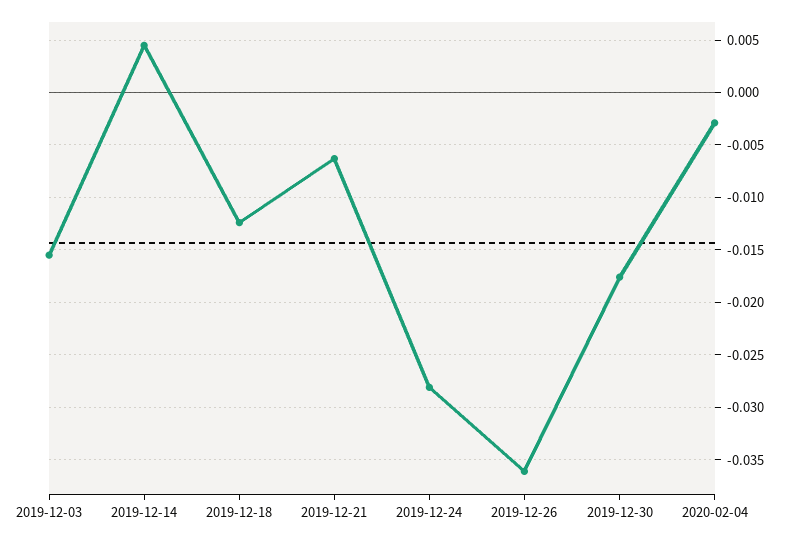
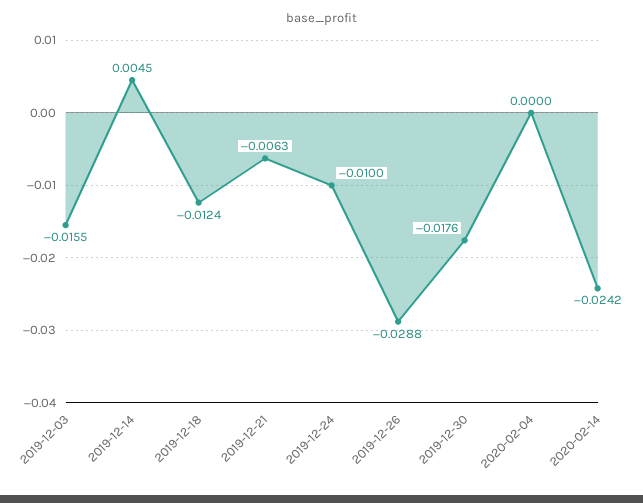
2019-12-24: -0.028 -> -0.01
2019-12-26: -0.036 -> -0.0288
2020-02-04: -0.003 -> 0
2020-02-14: none -> -0.0242

